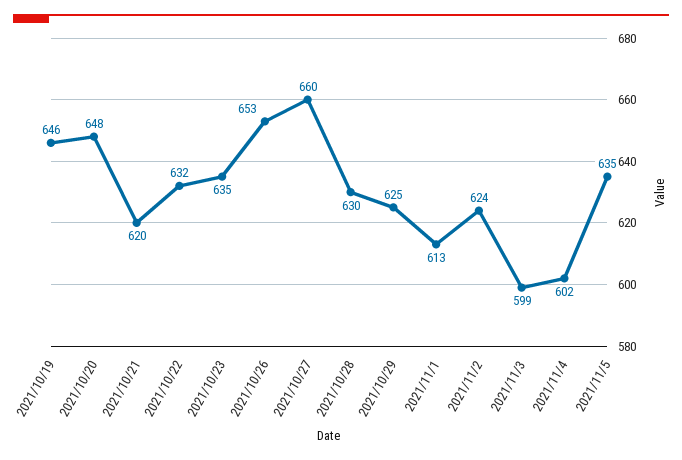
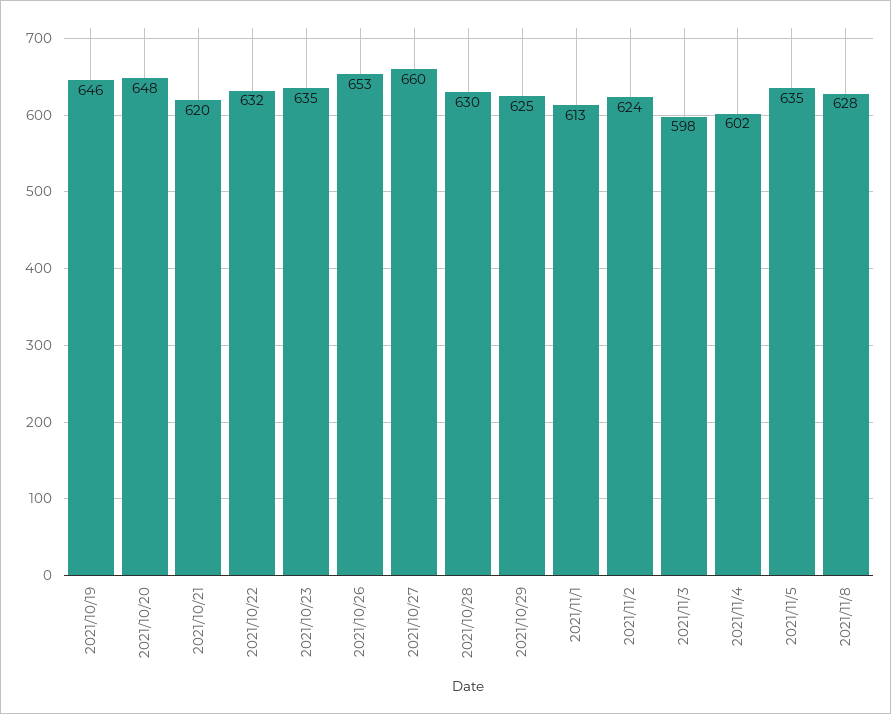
2021/11/3: 599 -> 598
2021/11/8: none -> 628

